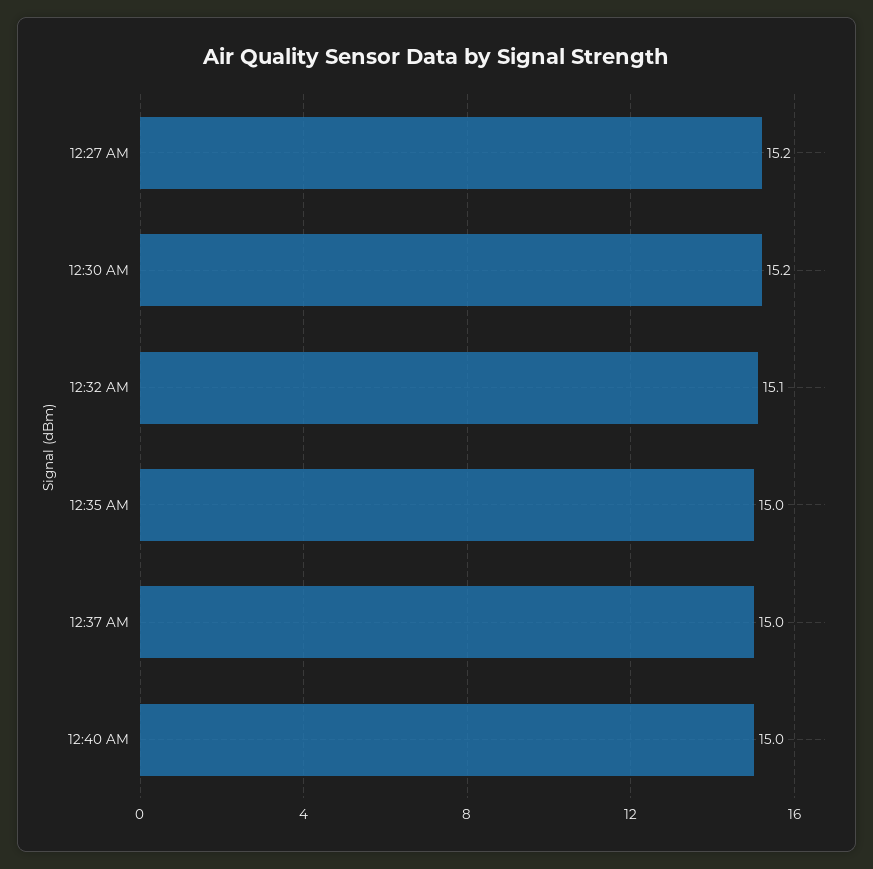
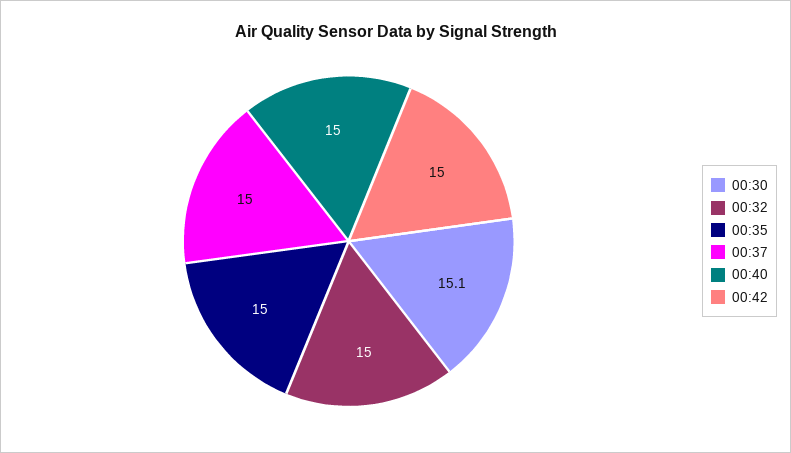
12:27 AM: 15.2 -> none
12:30 AM: 15.2 -> 15.1
12:32 AM: 15.1 -> 15
00:42: none -> 15

